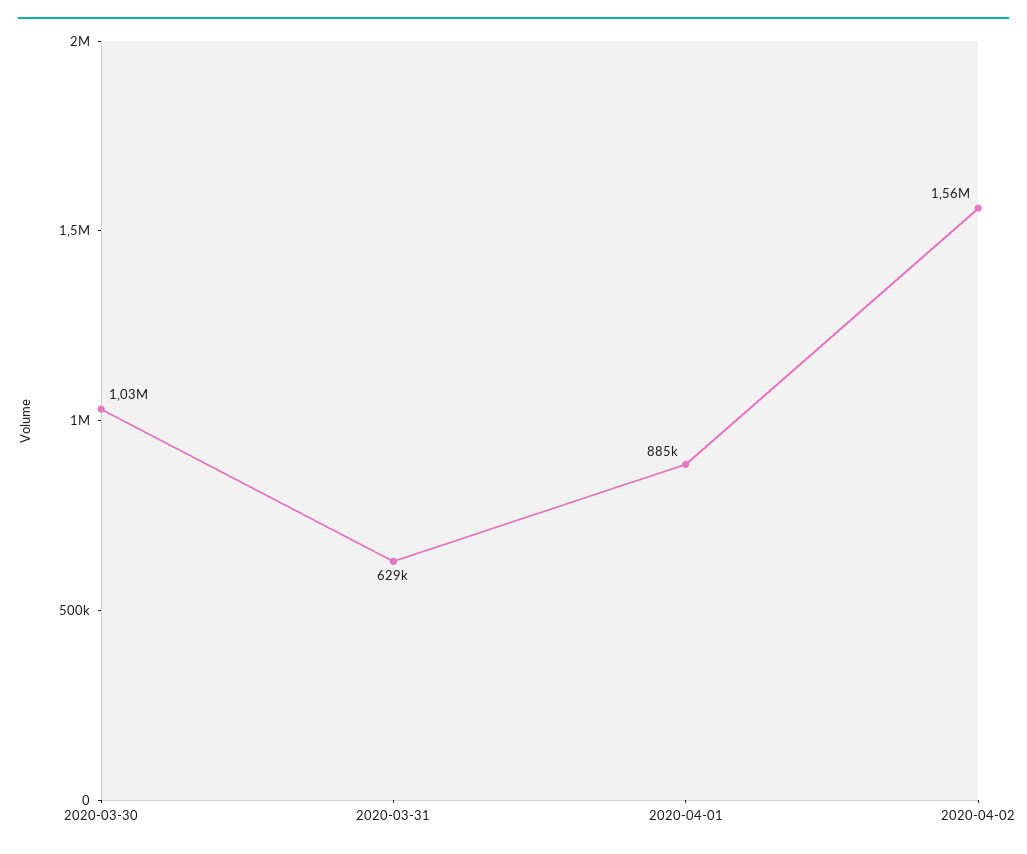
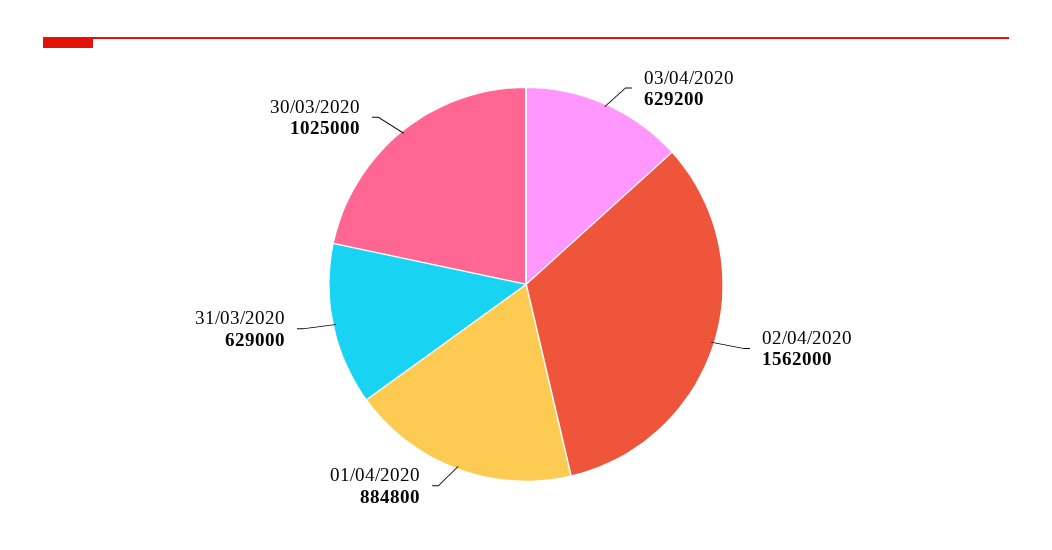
03/04/2020: none -> 629200

